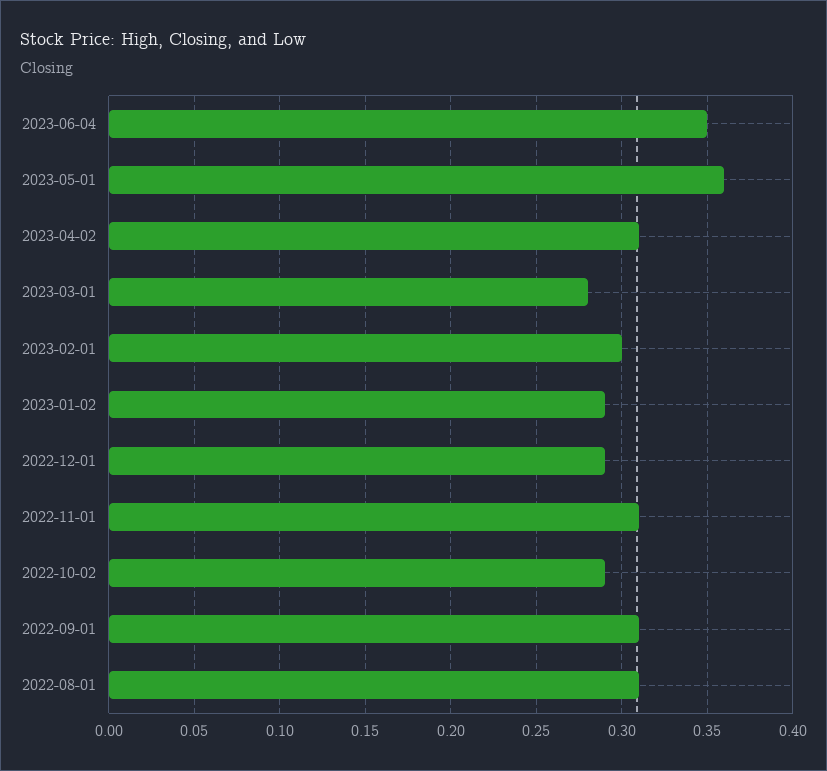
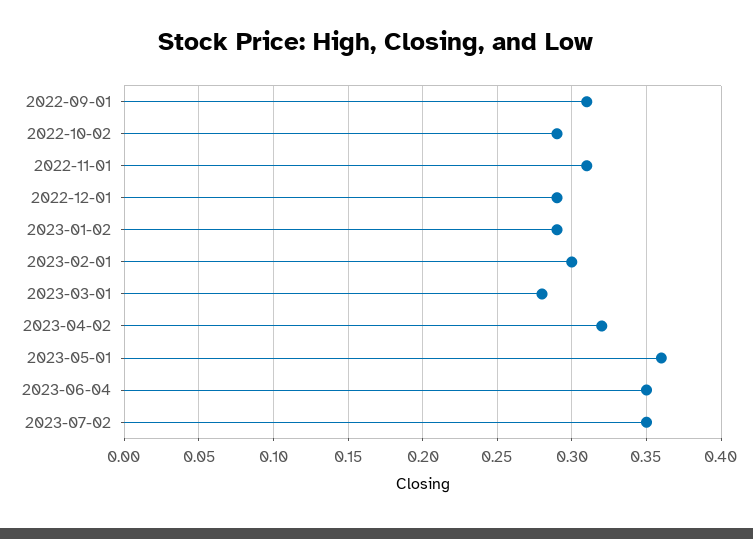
2023-04-02: 0.31 -> 0.32
2022-08-01: 0.31 -> none
2023-07-02: none -> 0.35

